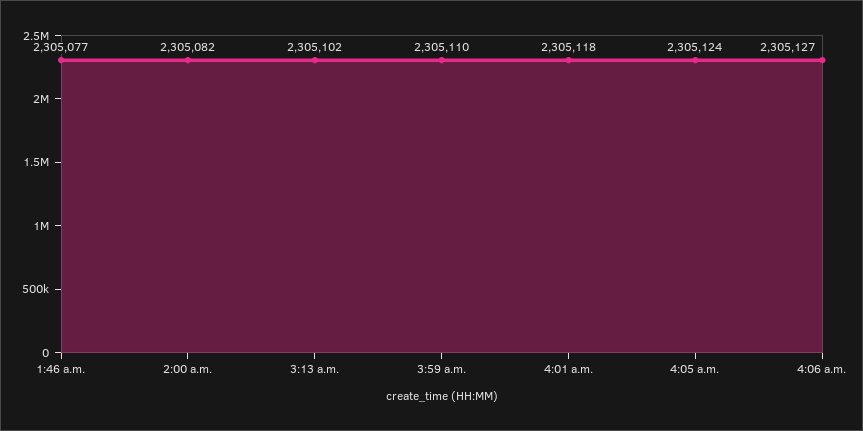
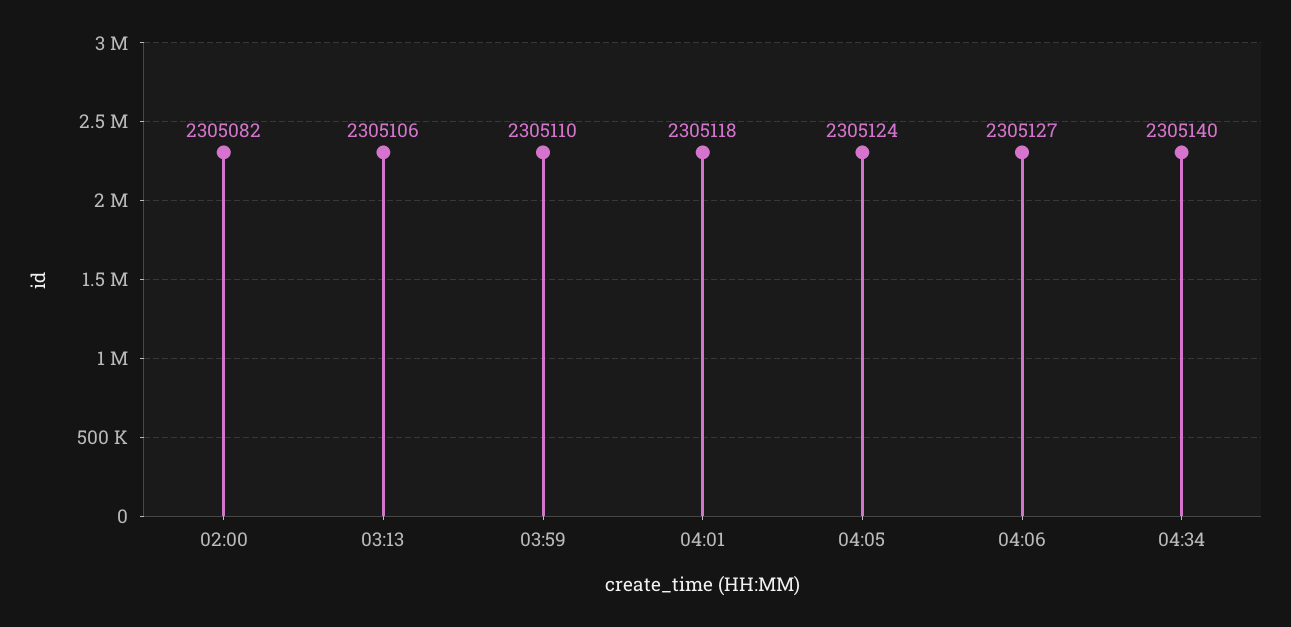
1:46 a.m.: 2305077 -> none
3:13 a.m.: 2305102 -> 2305106
04:34: none -> 2305140

